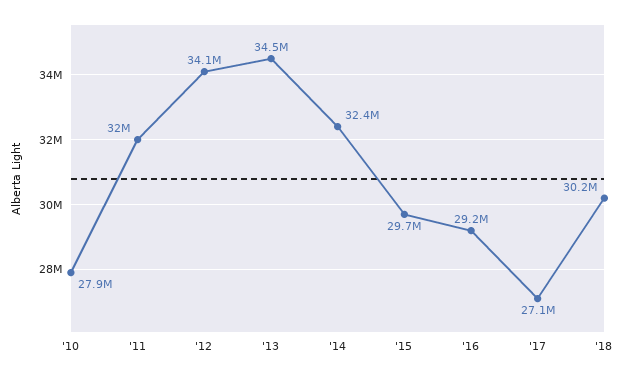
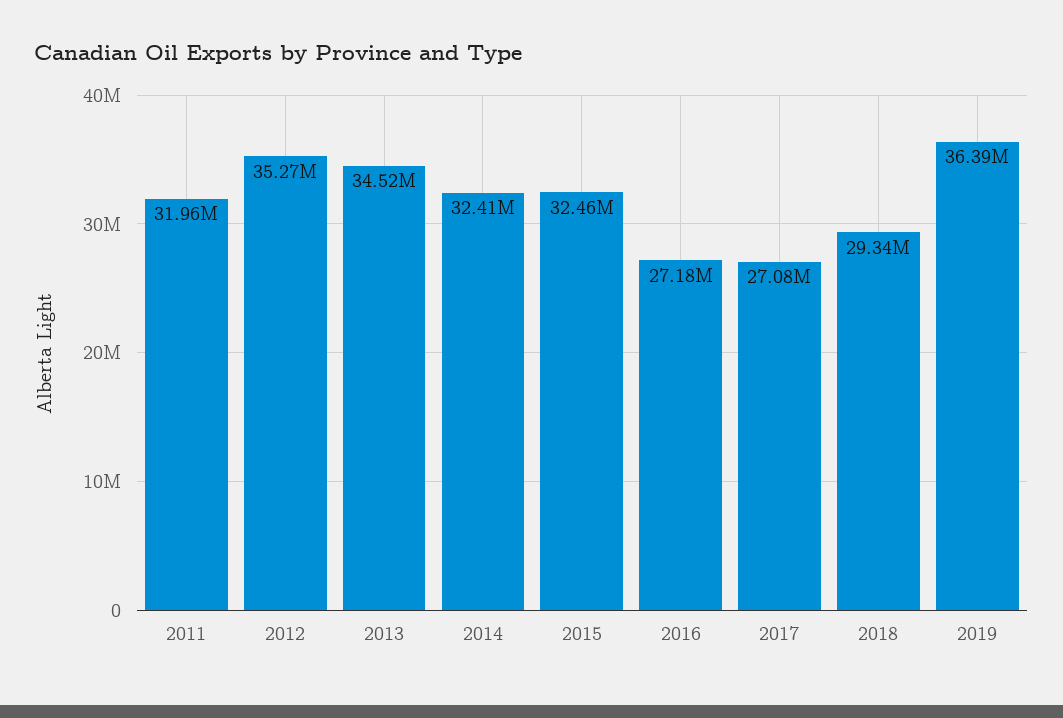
'10: 27900000 -> none
'12: 34100000 -> 35270000
'15: 29700000 -> 32460000
'16: 29200000 -> 27180000
'18: 30200000 -> 29340000
2019: none -> 36390000

